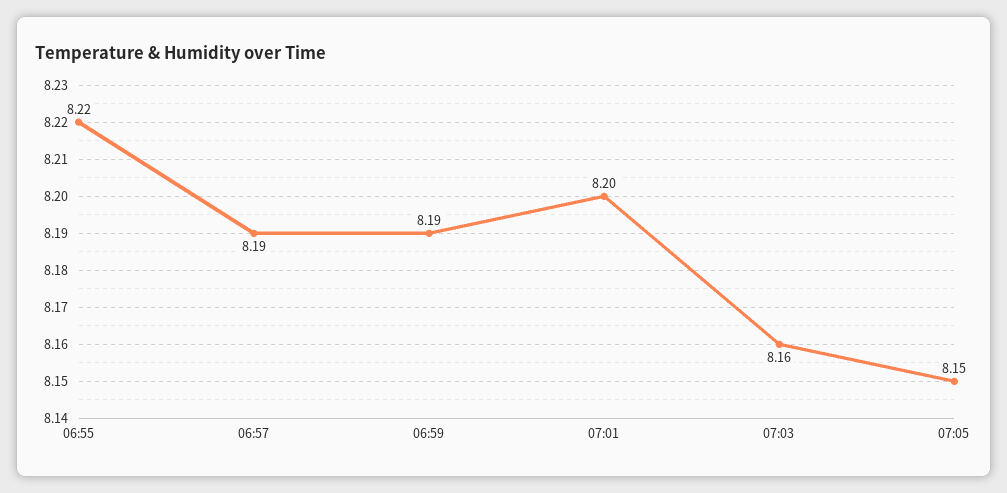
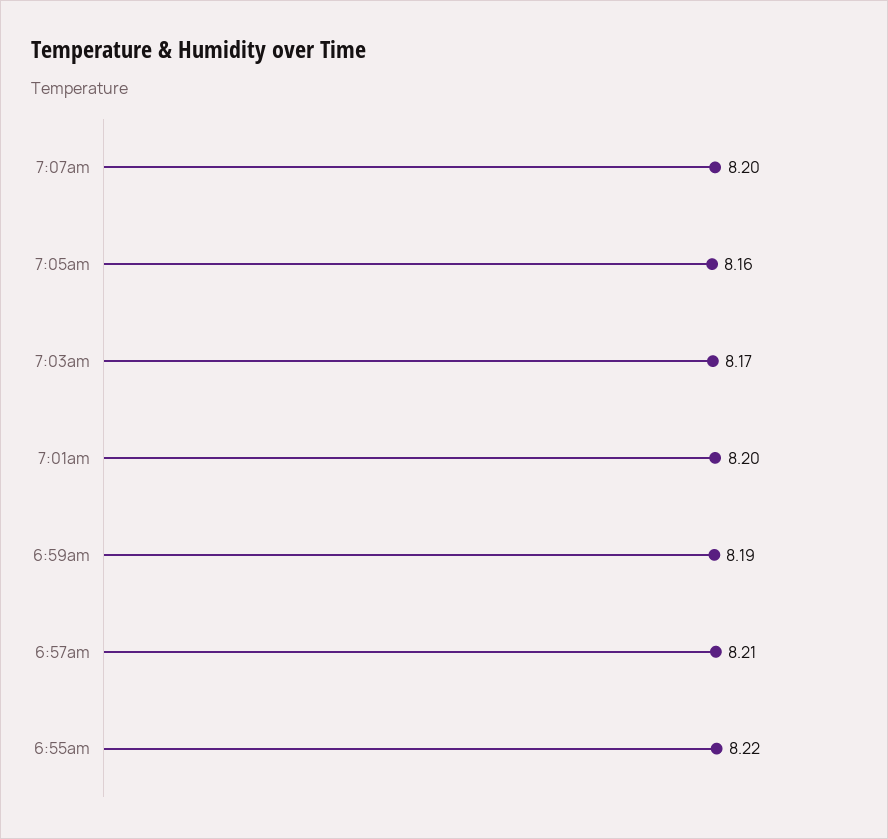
06:57: 8.19 -> 8.21
07:03: 8.16 -> 8.17
07:05: 8.15 -> 8.16
7:07am: none -> 8.2

